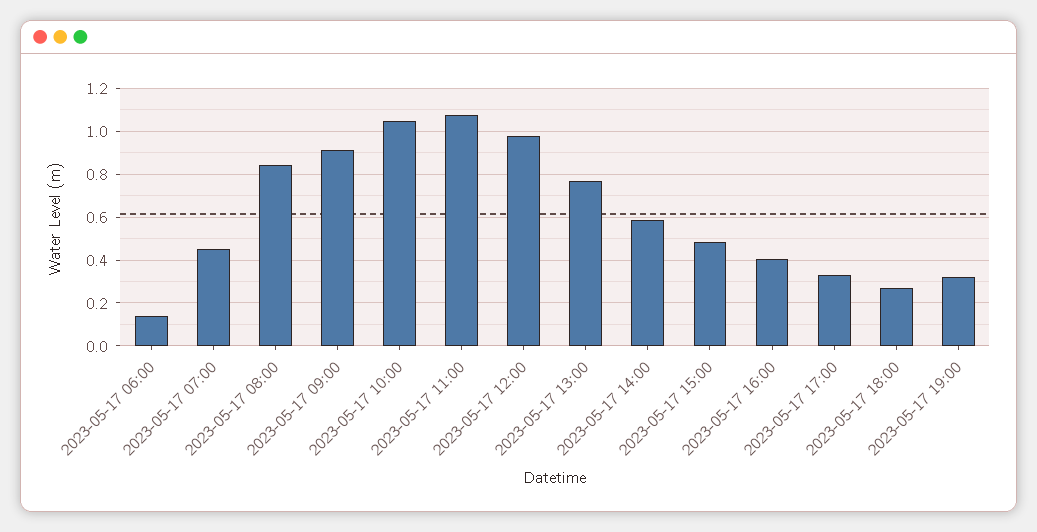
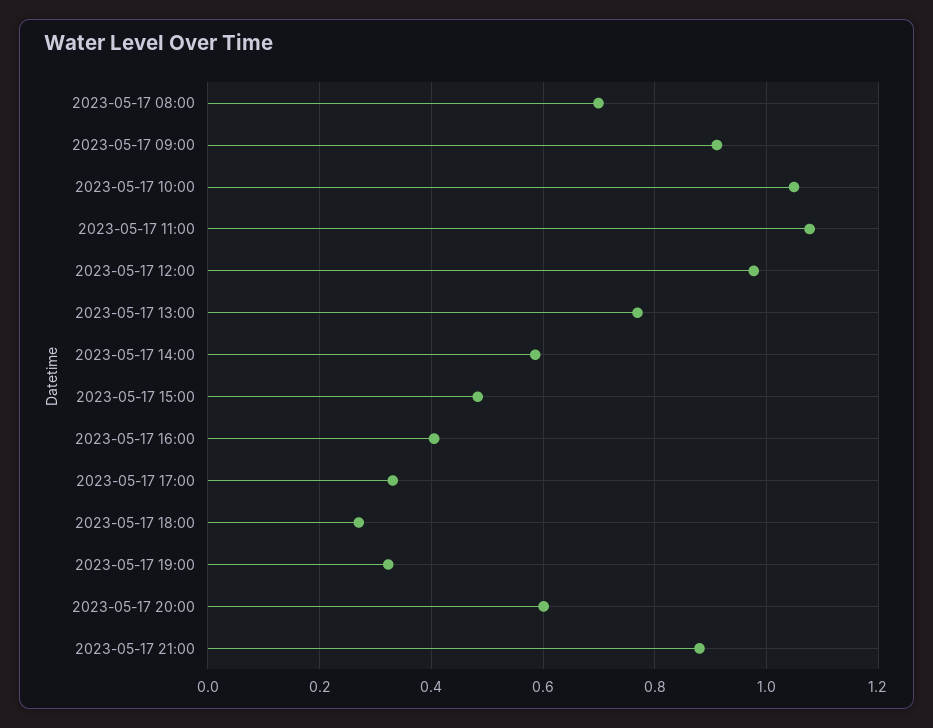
2023-05-17 06:00: 0.15 -> none
2023-05-17 07:00: 0.45 -> none
2023-05-17 08:00: 0.85 -> 0.7
2023-05-17 20:00: none -> 0.6
2023-05-17 21:00: none -> 0.88

